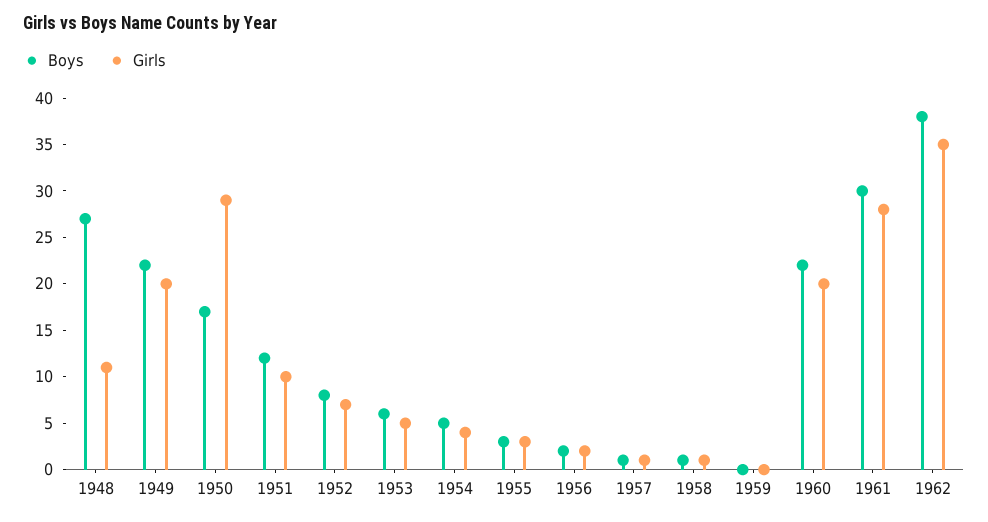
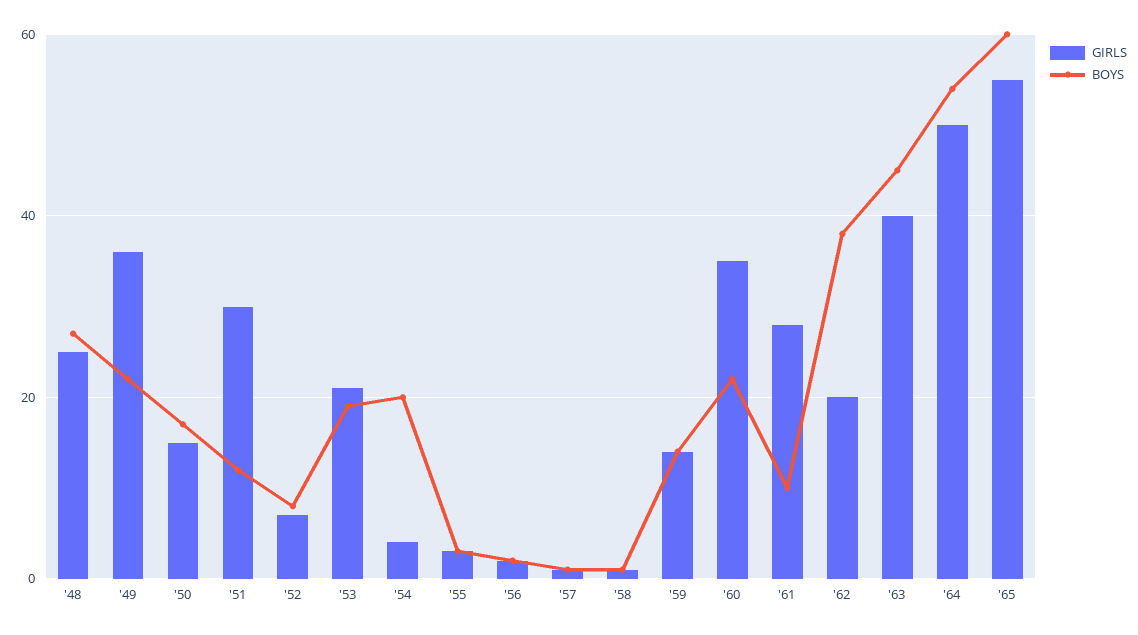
Girls, 1948: 11 -> 25
Girls, 1949: 20 -> 35
Girls, 1950: 29 -> 15
Girls, 1951: 10 -> 30
Boys, 1953: 6 -> 20
Girls, 1953: 5 -> 20
Boys, 1954: 5 -> 20
Boys, 1959: 0 -> 15
Girls, 1959: 0 -> 15
Girls, 1960: 20 -> 35
Boys, 1961: 30 -> 10
Girls, 1962: 35 -> 20
Girls, '63: none -> 40
Boys, '63: none -> 45
Girls, '64: none -> 50
Boys, '64: none -> 55
Girls, '65: none -> 55
Boys, '65: none -> 60

